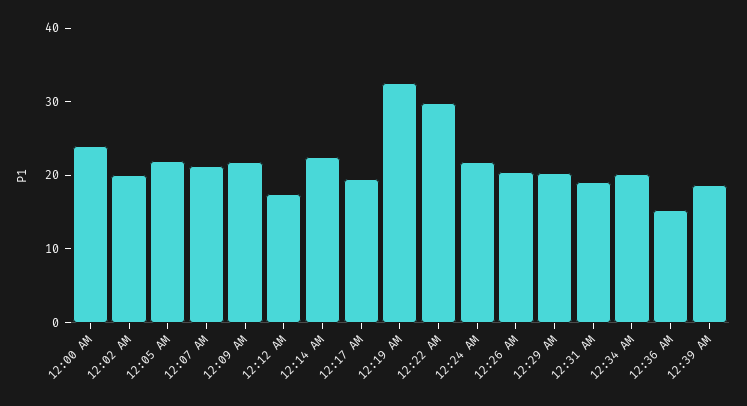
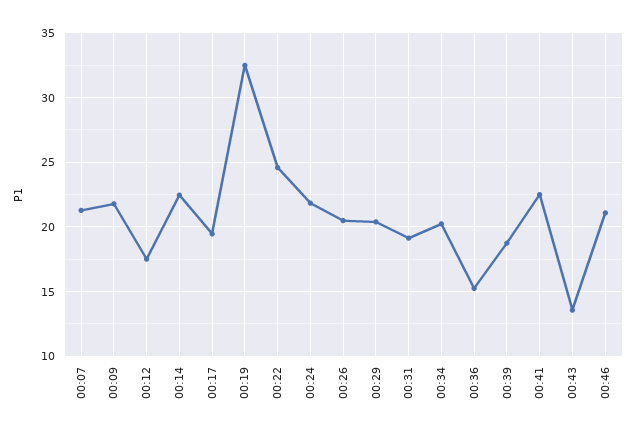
12:00 AM: 24 -> none
12:02 AM: 20 -> none
12:05 AM: 22 -> none
12:22 AM: 30 -> 24.5
00:41: none -> 22.5
00:43: none -> 13.5
00:46: none -> 21

